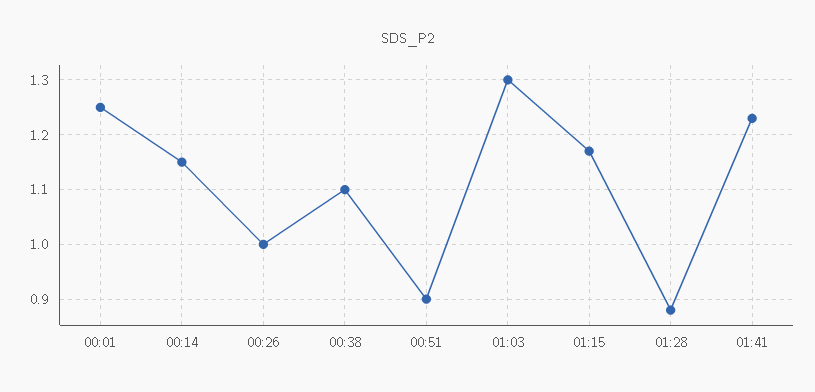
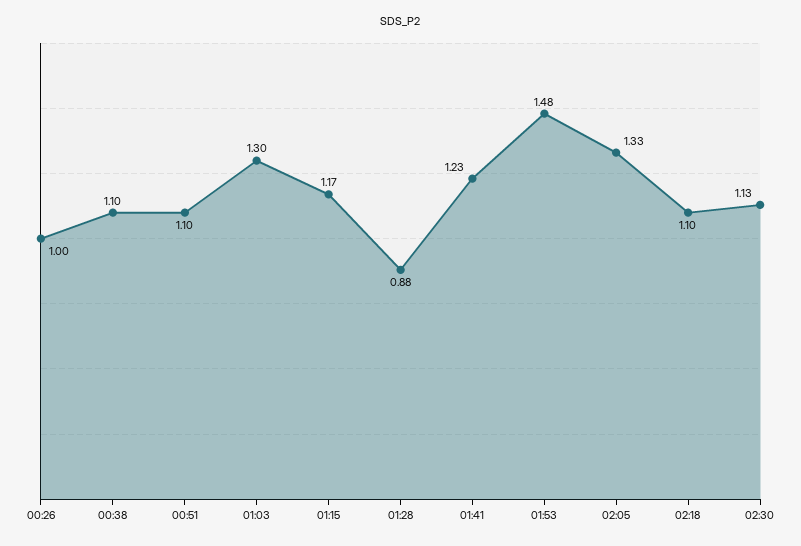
00:01: 1.25 -> none
00:14: 1.15 -> none
00:51: 0.9 -> 1.1
01:53: none -> 1.48
02:05: none -> 1.33
02:18: none -> 1.1
02:30: none -> 1.13

